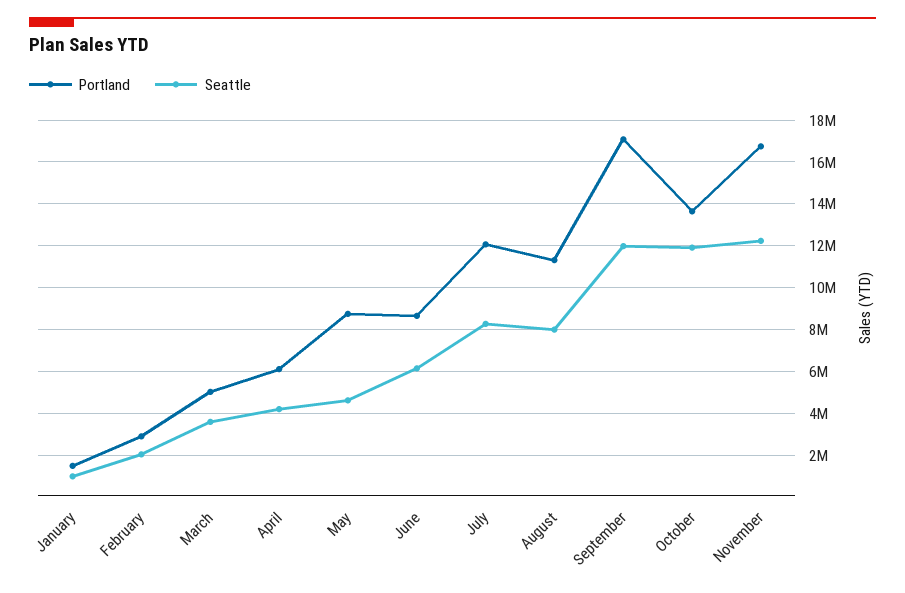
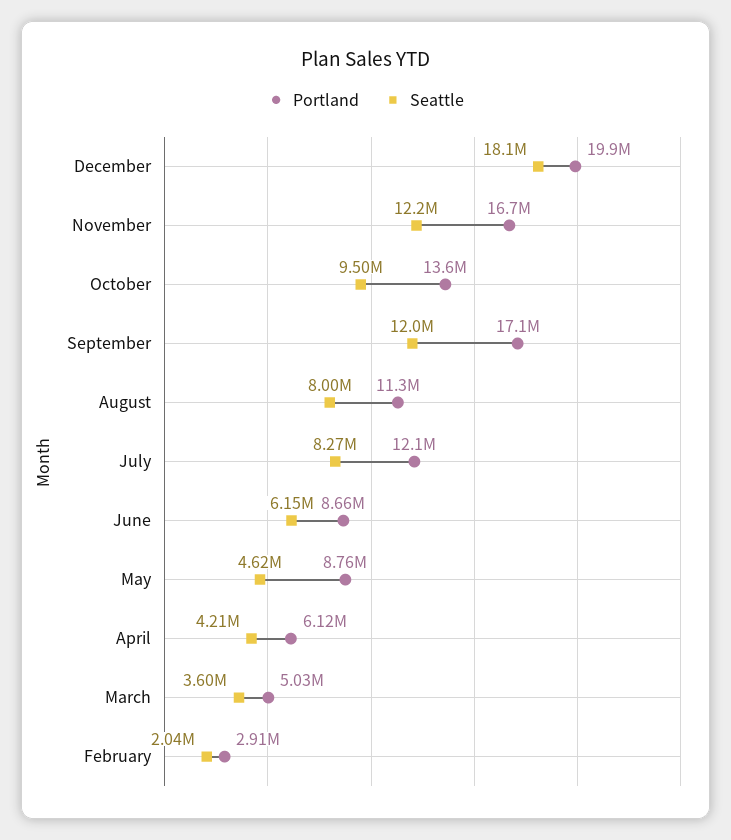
Portland, January: 1500000 -> none
Seattle, January: 1000000 -> none
Seattle, October: 12000000 -> 9500000
Portland, December: none -> 19900000
Seattle, December: none -> 18100000

